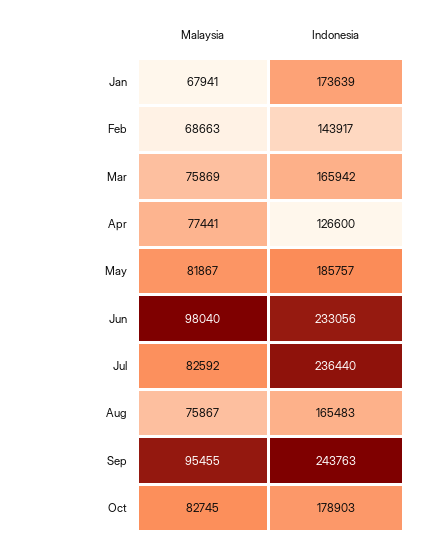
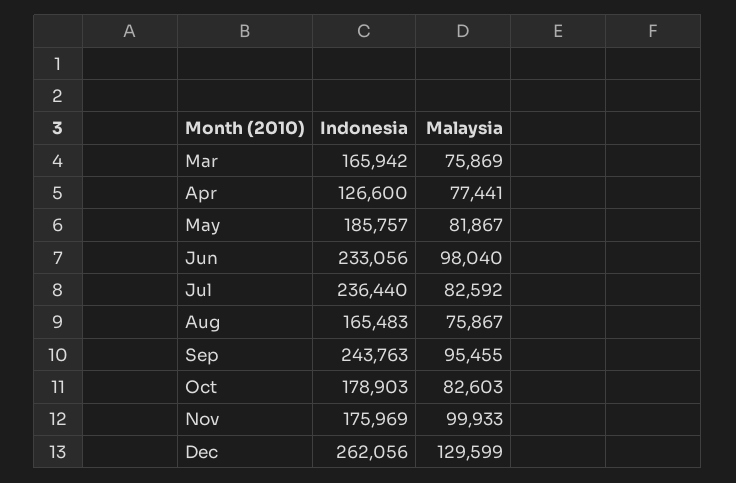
Malaysia, Jan: 67941 -> none
Indonesia, Jan: 173639 -> none
Malaysia, Feb: 68663 -> none
Indonesia, Feb: 143917 -> none
Malaysia, Oct: 82745 -> 82603
Indonesia, Nov: none -> 175969
Malaysia, Nov: none -> 99933
Indonesia, Dec: none -> 262056
Malaysia, Dec: none -> 129599

